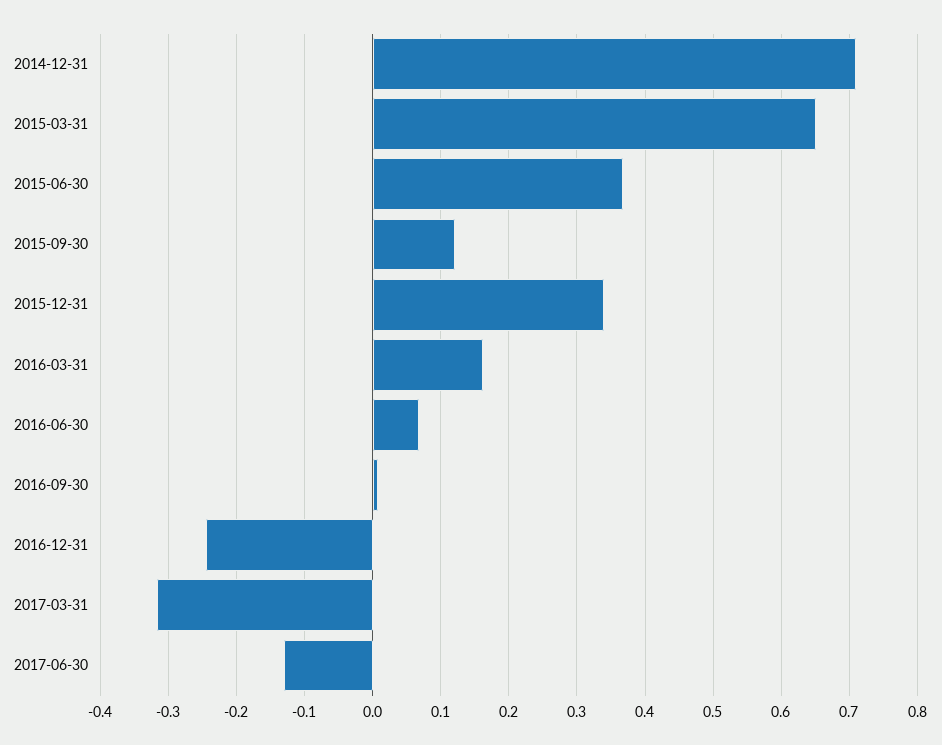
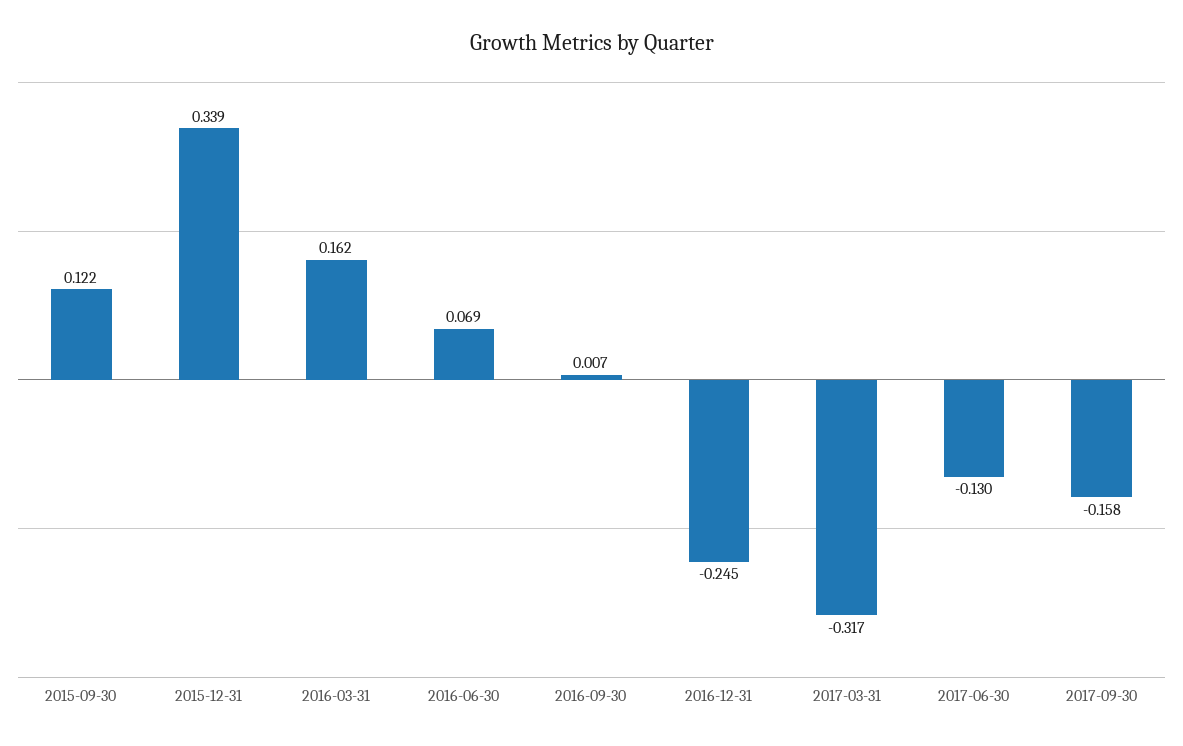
2014-12-31: 0.71 -> none
2015-03-31: 0.65 -> none
2015-06-30: 0.37 -> none
2017-09-30: none -> -0.158

